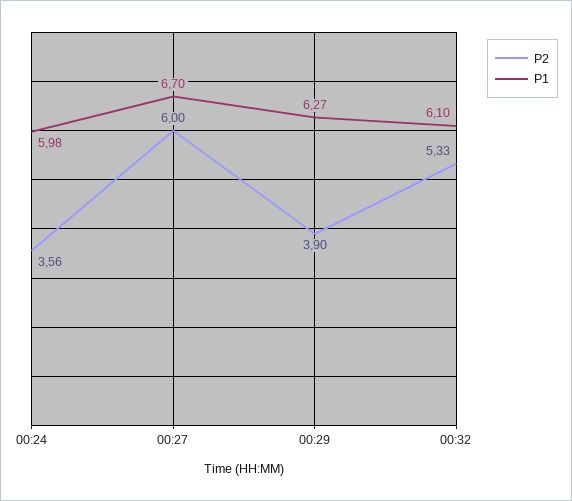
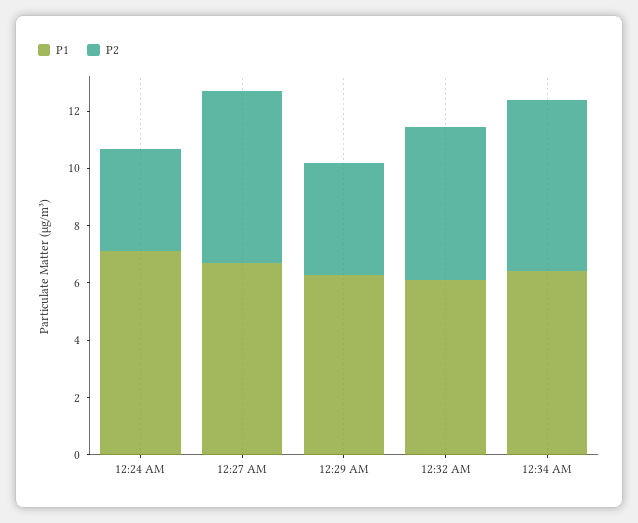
P1, 00:24: 5.98 -> 7
P1, 12:34 AM: none -> 6.5
P2, 12:34 AM: none -> 6

